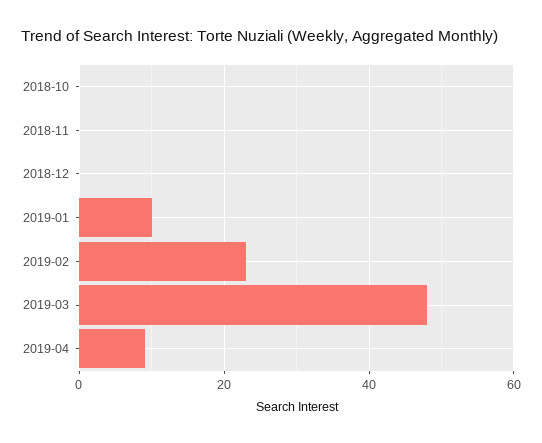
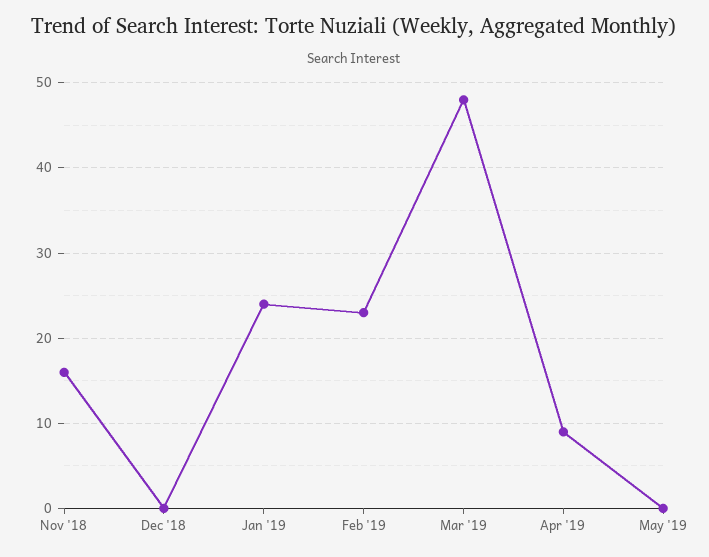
2018-10: 0 -> none
2018-11: 0 -> 16
2019-01: 10 -> 24
May '19: none -> 0

